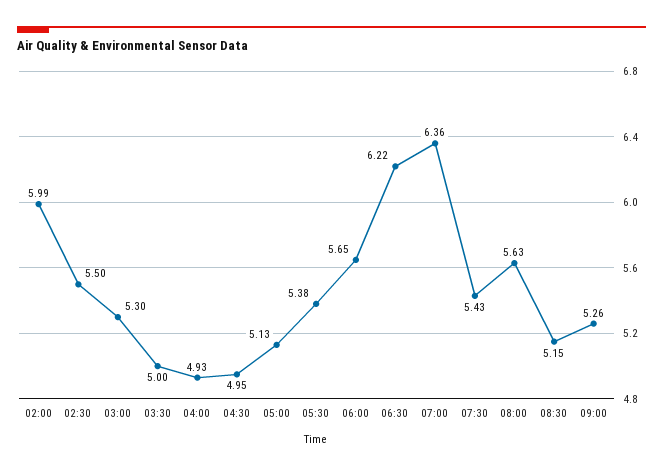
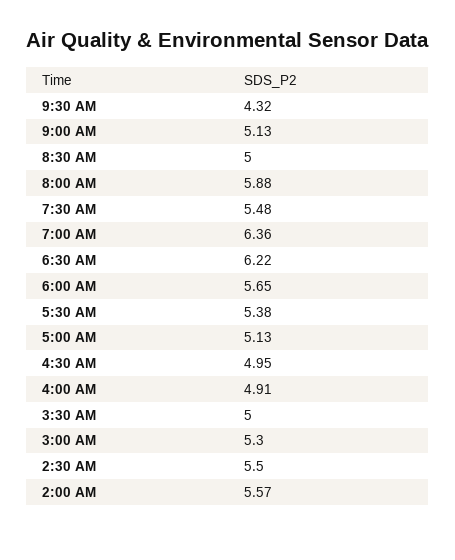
02:00: 5.99 -> 5.57
04:00: 4.93 -> 4.91
07:30: 5.43 -> 5.48
08:00: 5.63 -> 5.88
08:30: 5.15 -> 5
09:00: 5.26 -> 5.13
9:30 AM: none -> 4.32

